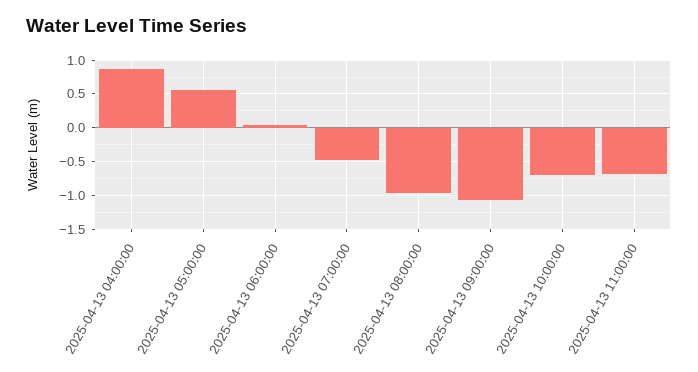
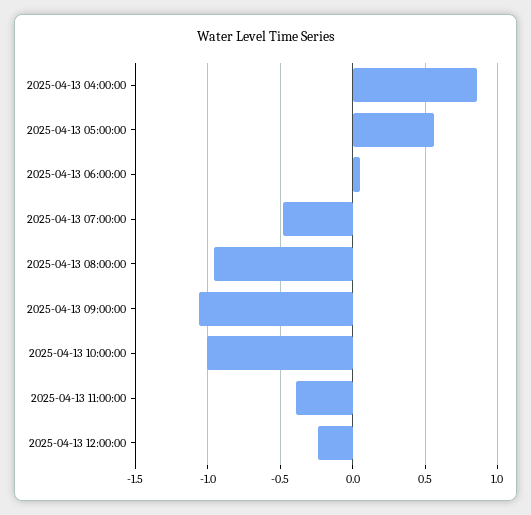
2025-04-13 10:00:00: -0.7 -> -1
2025-04-13 11:00:00: -0.7 -> -0.4
2025-04-13 12:00:00: none -> -0.25

